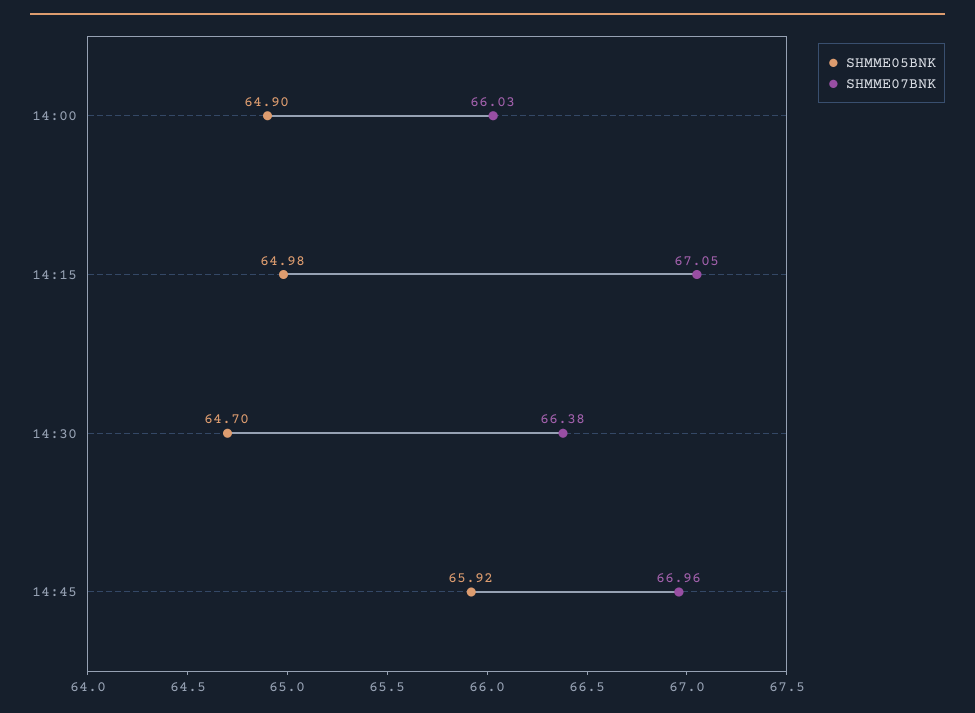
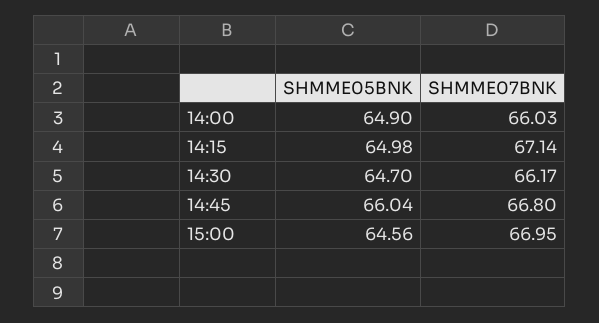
SHMME07BNK, 14:15: 67.05 -> 67.14
SHMME07BNK, 14:30: 66.38 -> 66.17
SHMME05BNK, 14:45: 65.92 -> 66.04
SHMME07BNK, 14:45: 66.96 -> 66.8
SHMME05BNK, 15:00: none -> 64.56
SHMME07BNK, 15:00: none -> 66.95

